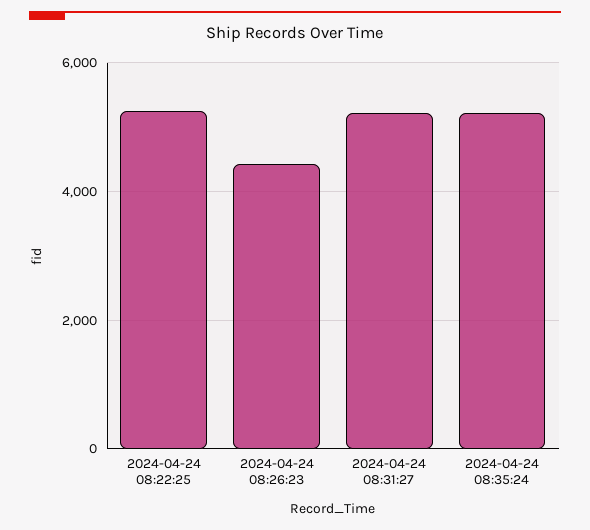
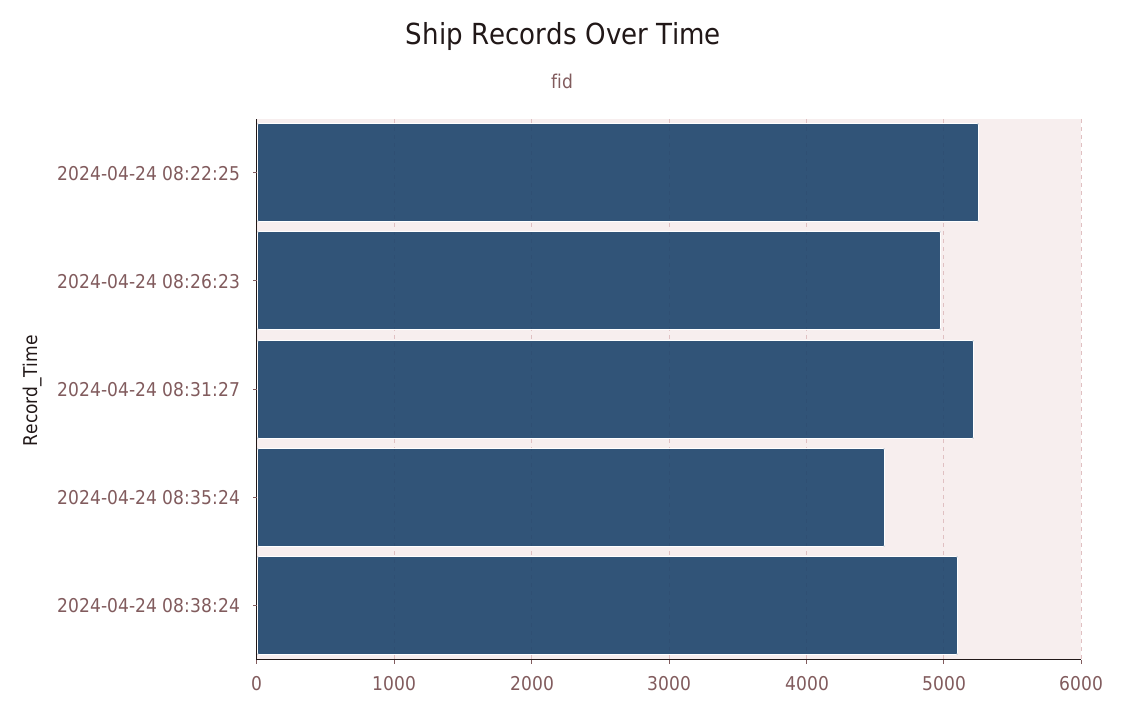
2024-04-24 08:26:23: 4400 -> 5000
2024-04-24 08:35:24: 5200 -> 4600
2024-04-24 08:38:24: none -> 5100

